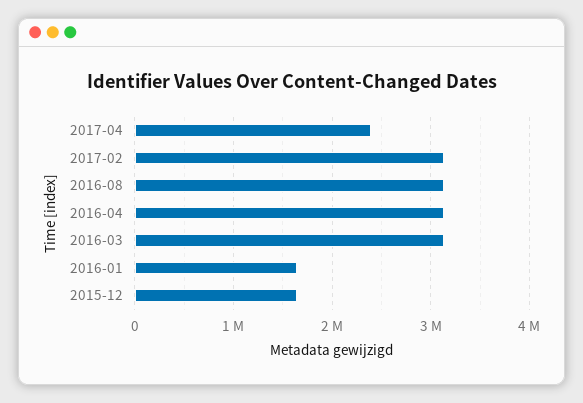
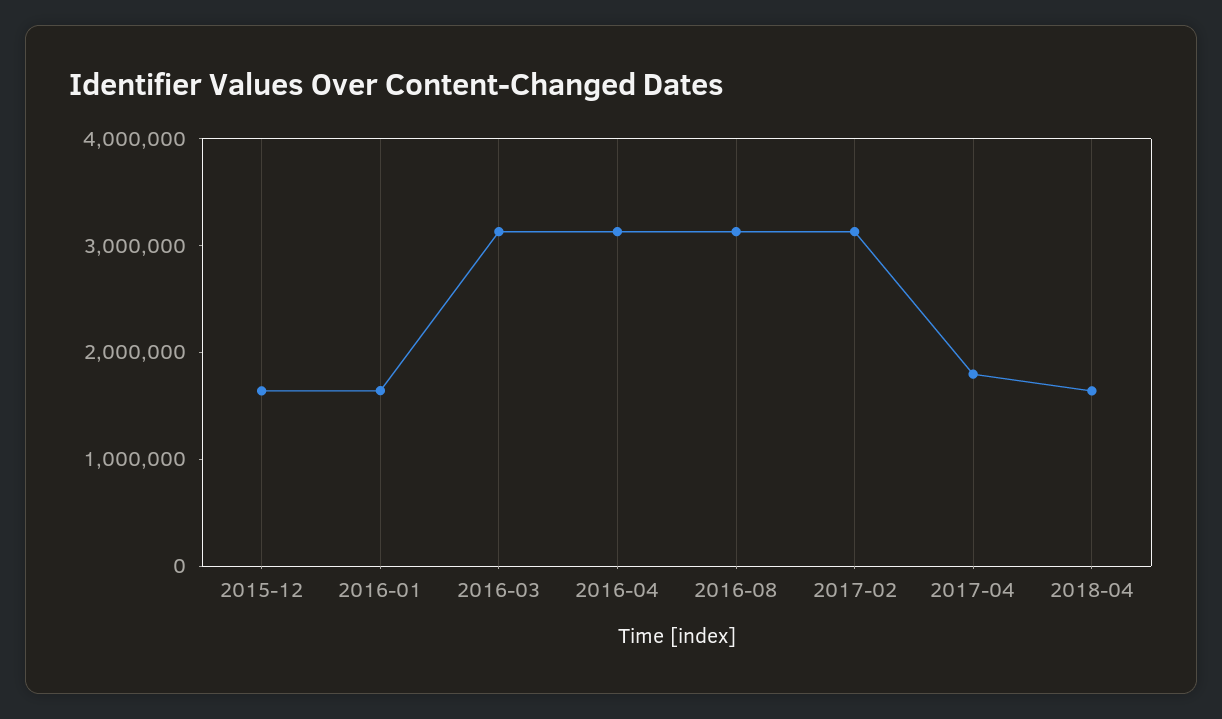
2017-04: 2400000 -> 1800000
2018-04: none -> 1600000

